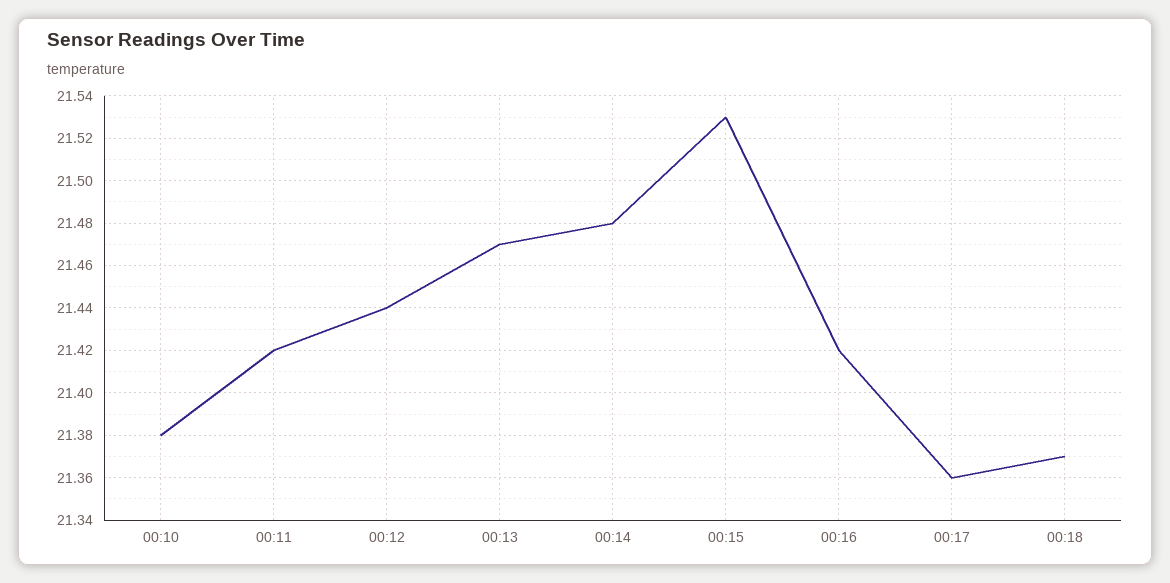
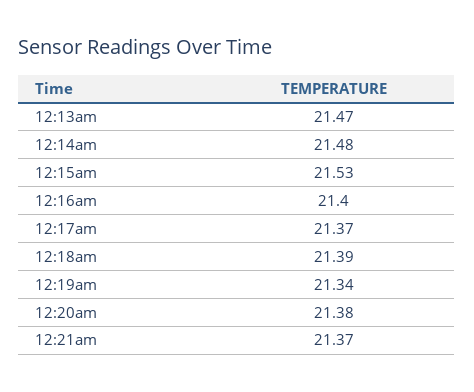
00:10: 21.38 -> none
00:11: 21.42 -> none
00:12: 21.44 -> none
00:16: 21.42 -> 21.4
00:17: 21.36 -> 21.37
00:18: 21.37 -> 21.39
12:19am: none -> 21.34
12:20am: none -> 21.38
12:21am: none -> 21.37

